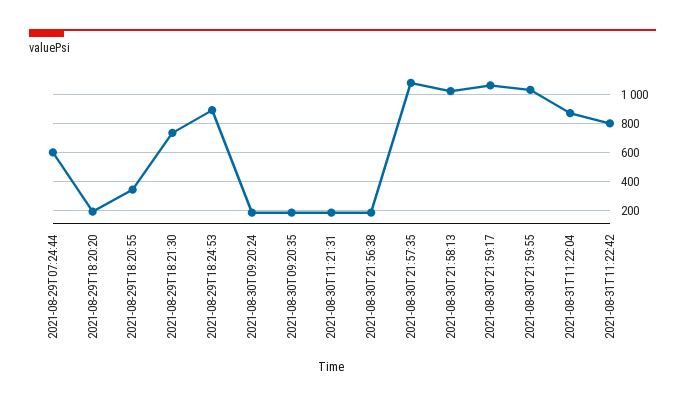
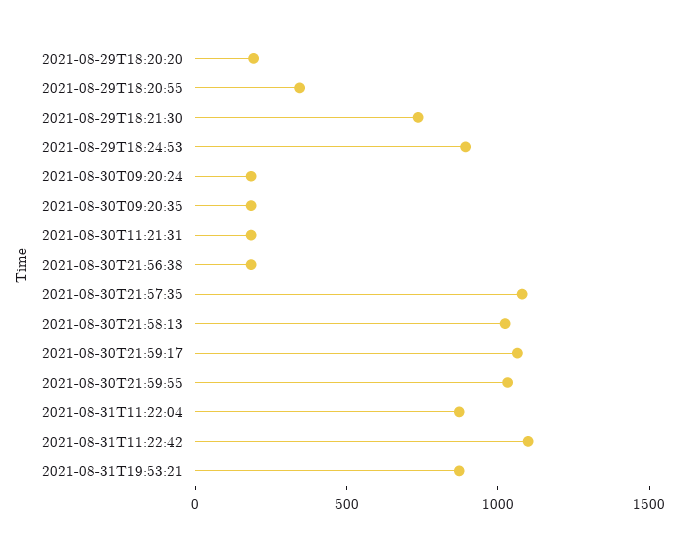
2021-08-29T07:24:44: 600 -> none
2021-08-31T11:22:42: 800 -> 1100
2021-08-31T19:53:21: none -> 900

